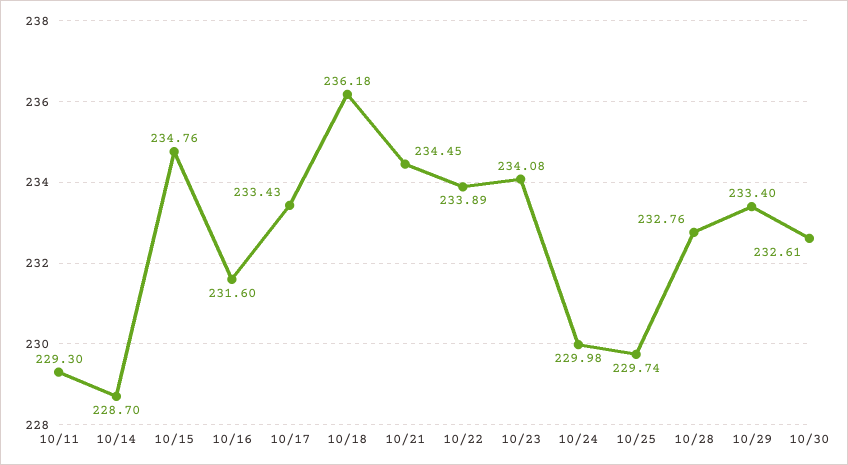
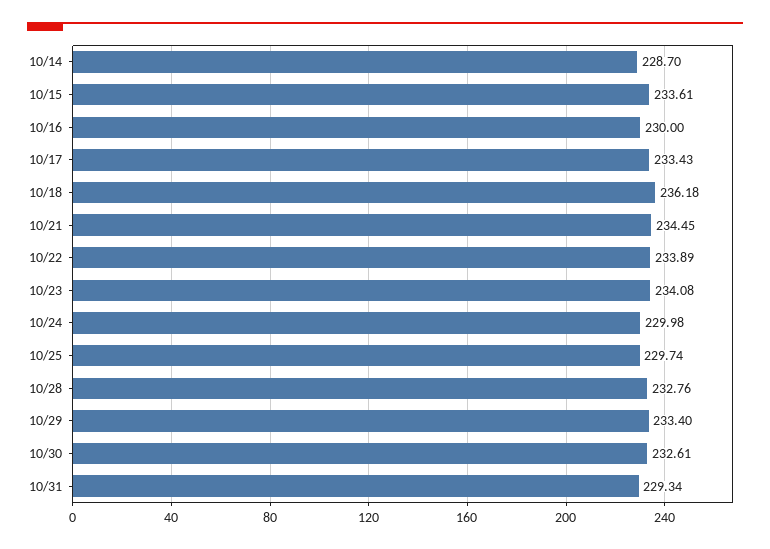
10/11: 229.3 -> none
10/15: 234.76 -> 233.61
10/16: 231.6 -> 230
10/31: none -> 229.34

